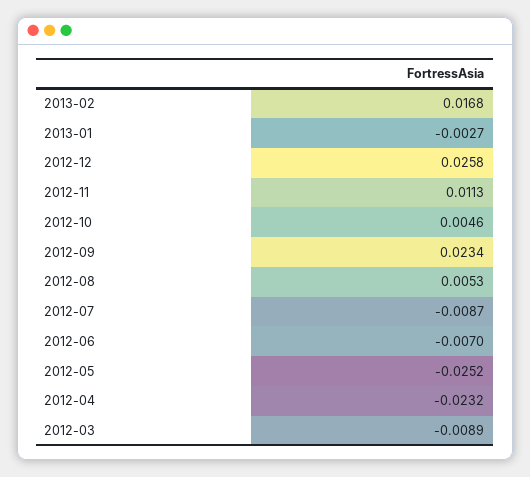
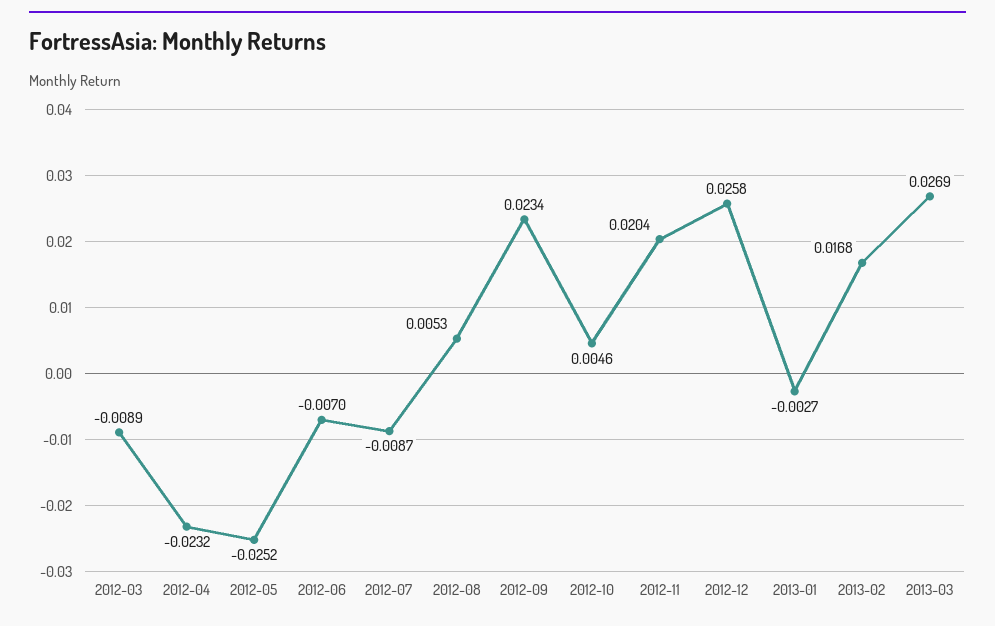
2012-11: 0.0113 -> 0.0204
2013-03: none -> 0.0269

